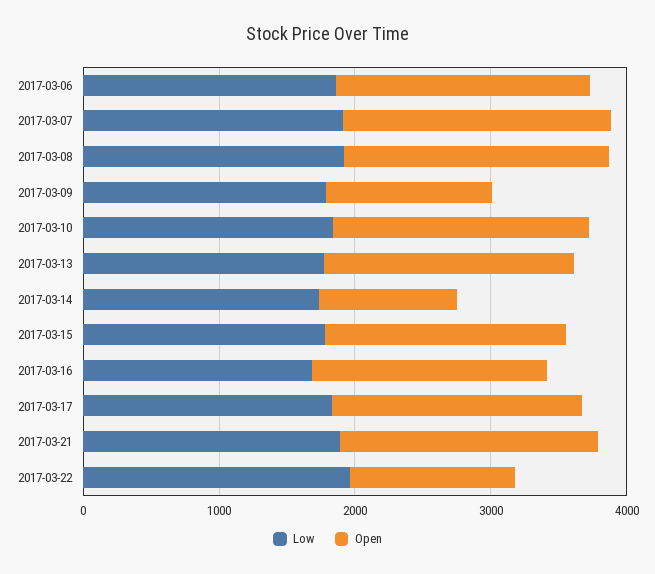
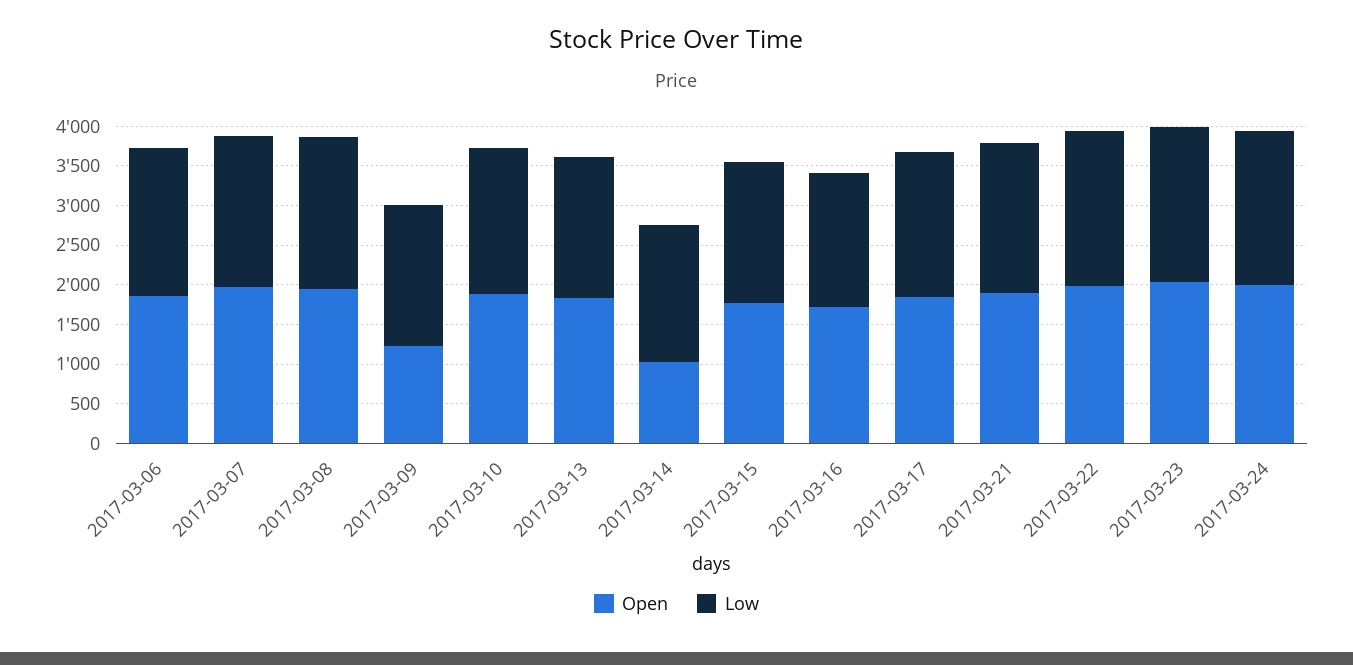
Open, 2017-03-22: 1200 -> 2000
Open, 2017-03-23: none -> 2000
Low, 2017-03-23: none -> 2000
Open, 2017-03-24: none -> 2000
Low, 2017-03-24: none -> 2000

